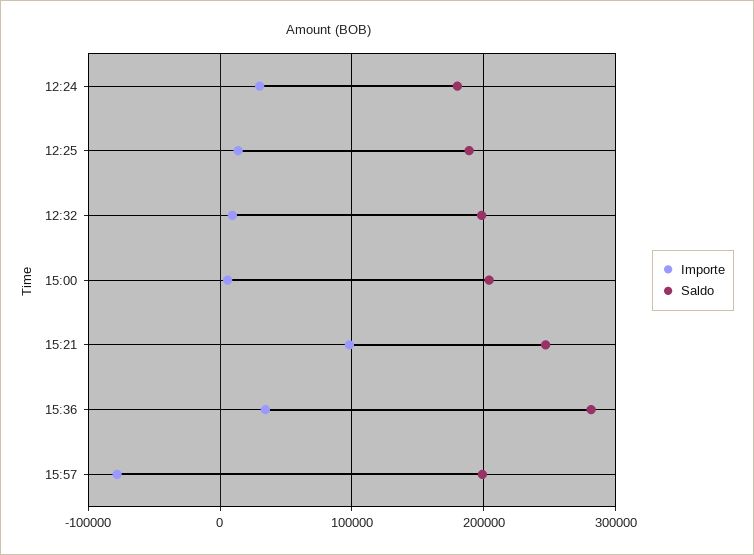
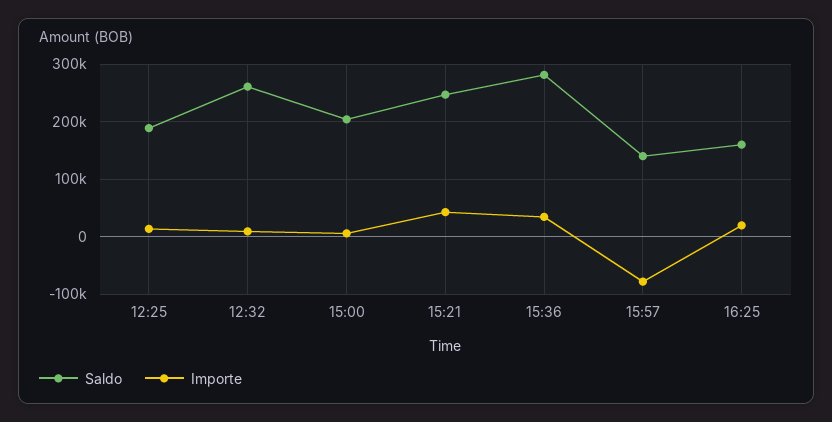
Importe, 12:24: 30000 -> none
Saldo, 12:24: 180000 -> none
Saldo, 12:32: 200000 -> 260000
Importe, 15:21: 100000 -> 40000
Saldo, 15:57: 200000 -> 140000
Saldo, 16:25: none -> 160000
Importe, 16:25: none -> 20000

